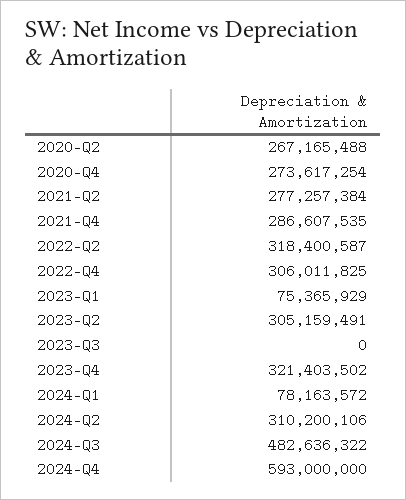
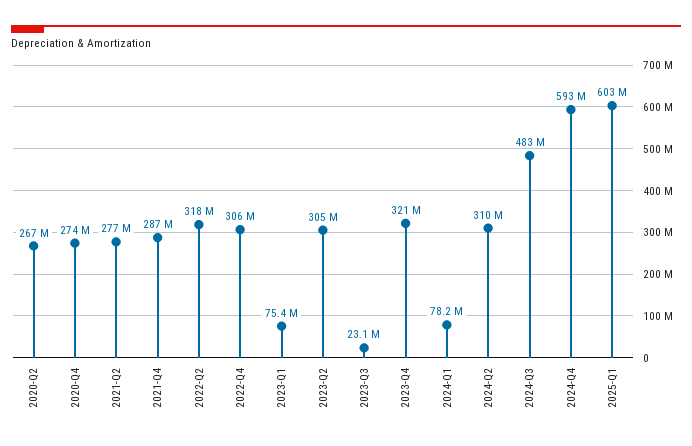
2023-Q3: 0 -> 23100000
2025-Q1: none -> 603000000

